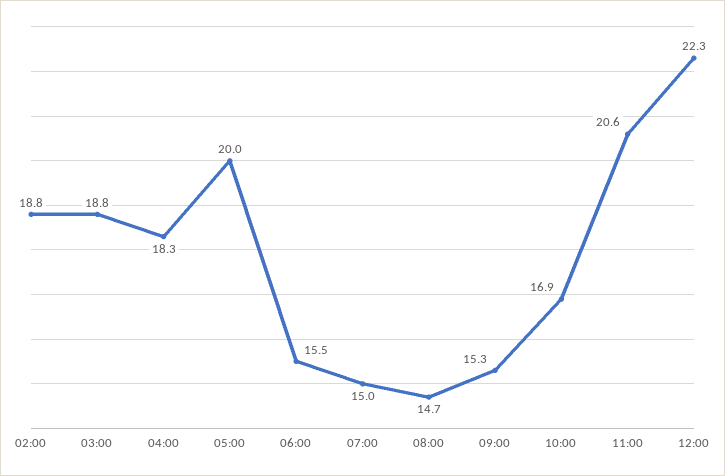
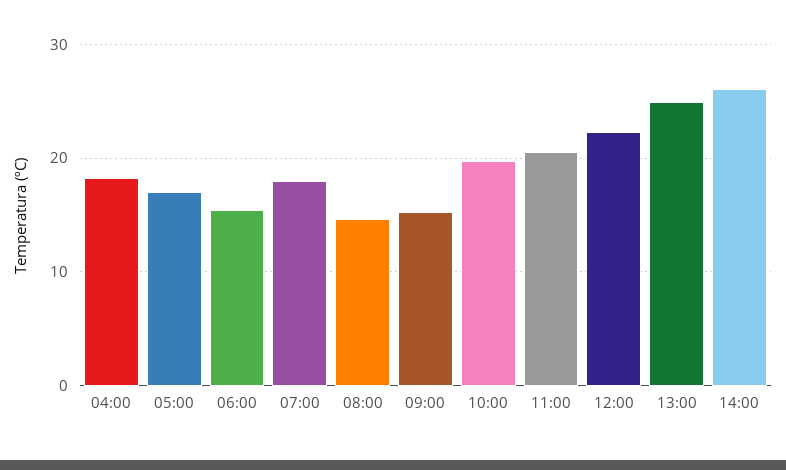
02:00: 18.8 -> none
03:00: 18.8 -> none
05:00: 20 -> 17
07:00: 15 -> 18
10:00: 16.9 -> 20
13:00: none -> 25
14:00: none -> 26

